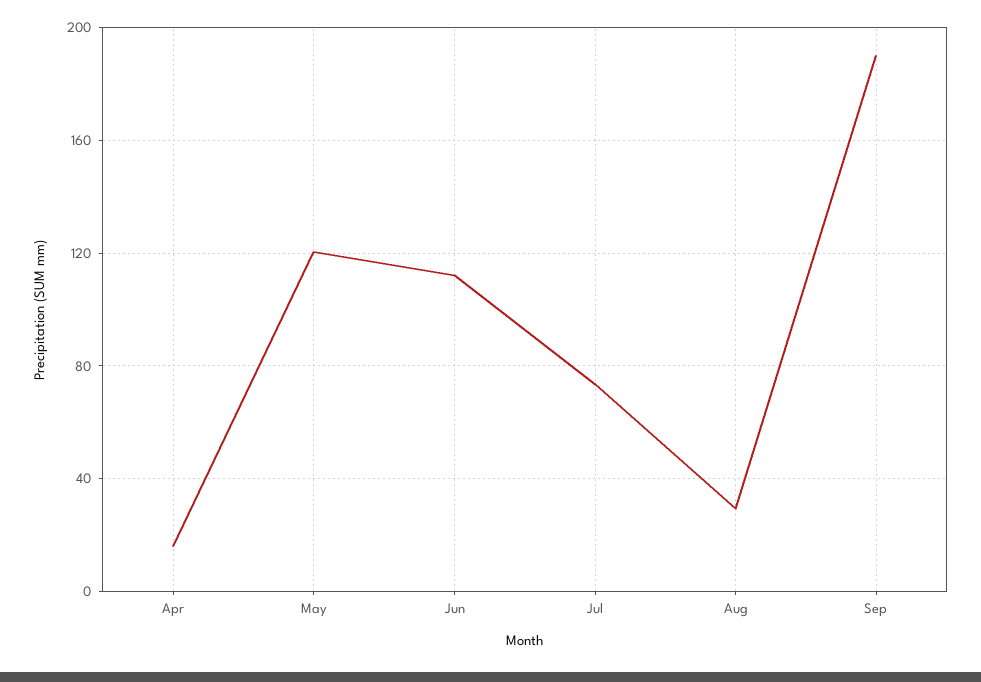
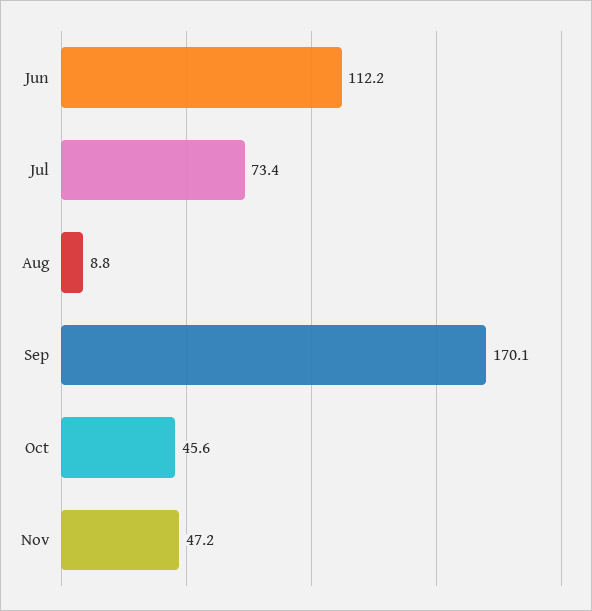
Apr: 15 -> none
May: 120 -> none
Aug: 30 -> 8.8
Sep: 190 -> 170.1
Oct: none -> 45.6
Nov: none -> 47.2

